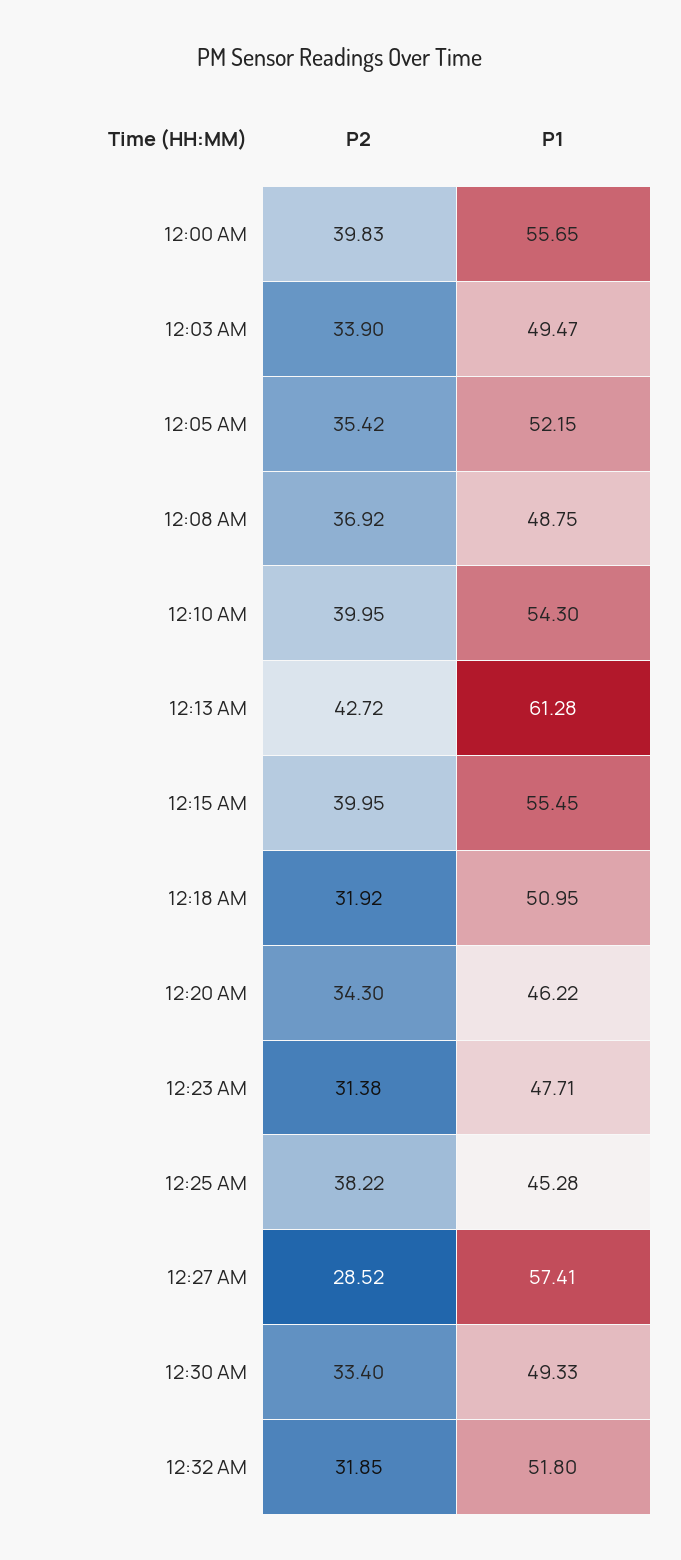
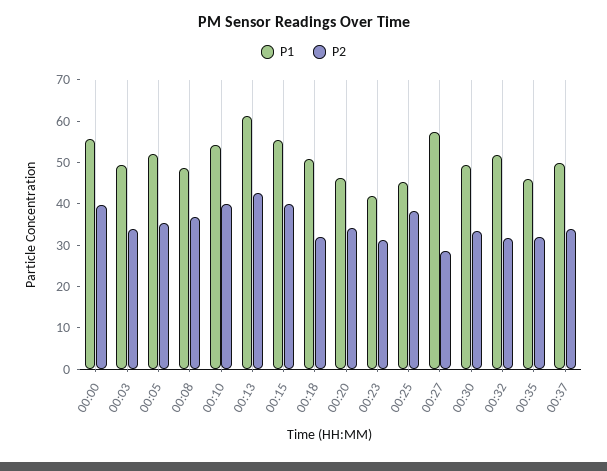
P1, 12:23 AM: 47.71 -> 42
P1, 00:35: none -> 46
P2, 00:35: none -> 32
P1, 00:37: none -> 50
P2, 00:37: none -> 34

